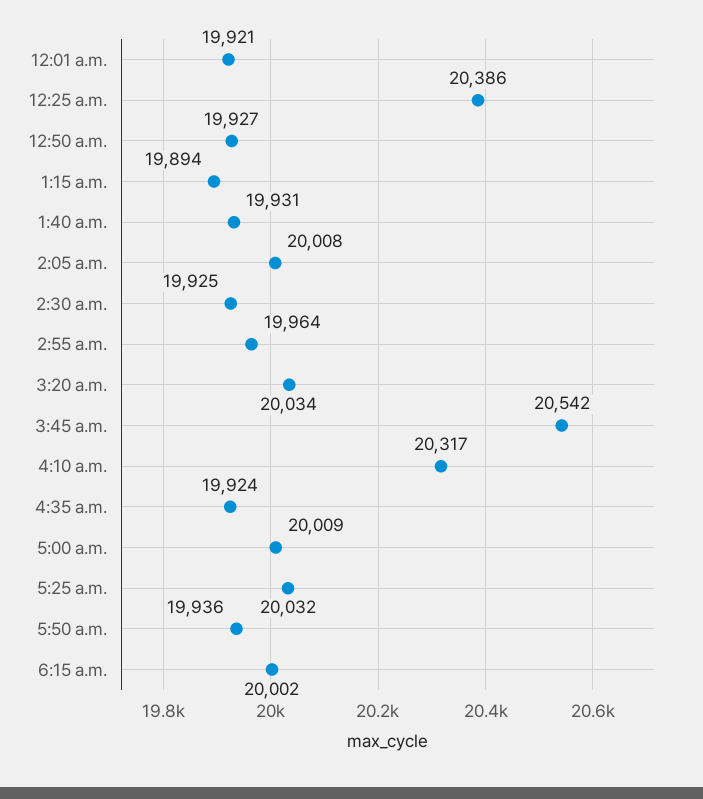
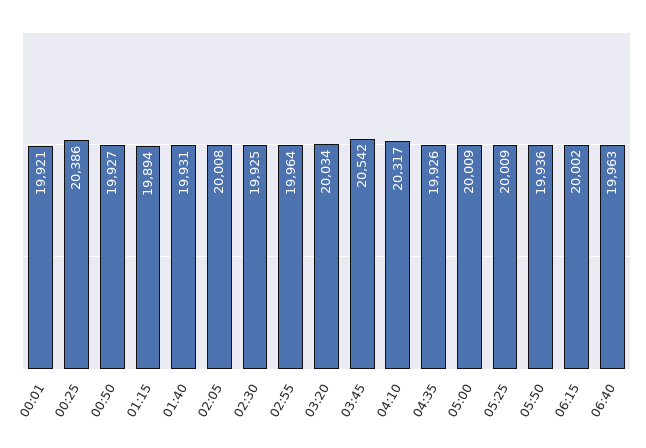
4:35 a.m.: 19924 -> 19926
5:25 a.m.: 20032 -> 20009
06:40: none -> 19963

